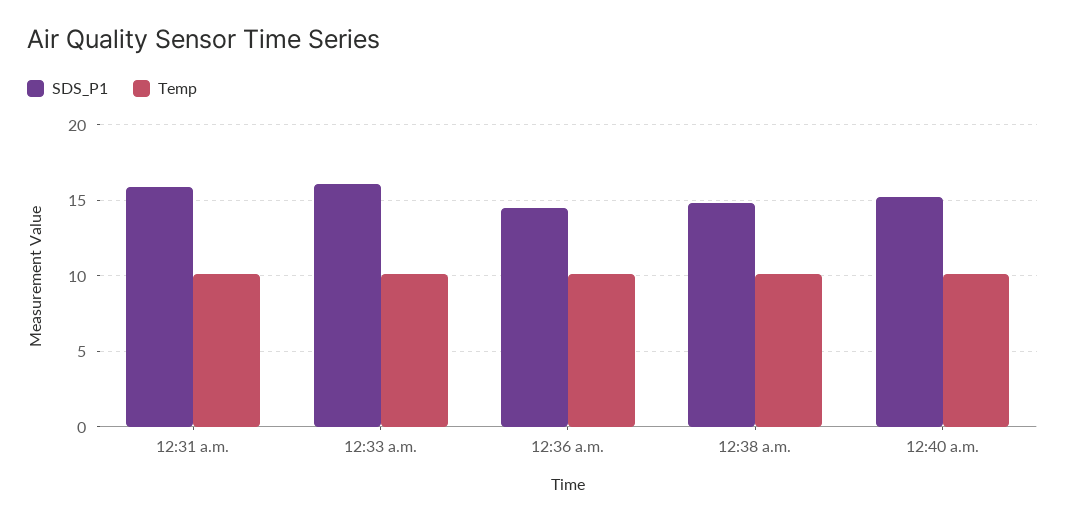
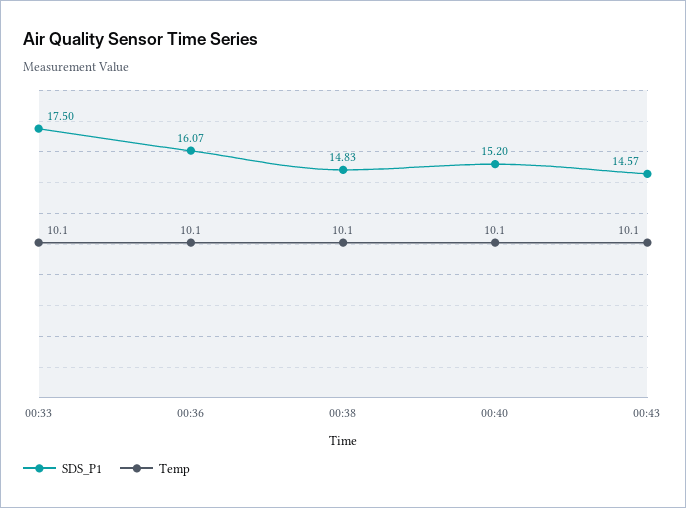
SDS_P1, 12:31 a.m.: 16 -> none
Temp, 12:31 a.m.: 10 -> none
SDS_P1, 12:33 a.m.: 16 -> 17.5
SDS_P1, 12:36 a.m.: 14.5 -> 16.07
SDS_P1, 00:43: none -> 14.57
Temp, 00:43: none -> 10.1

